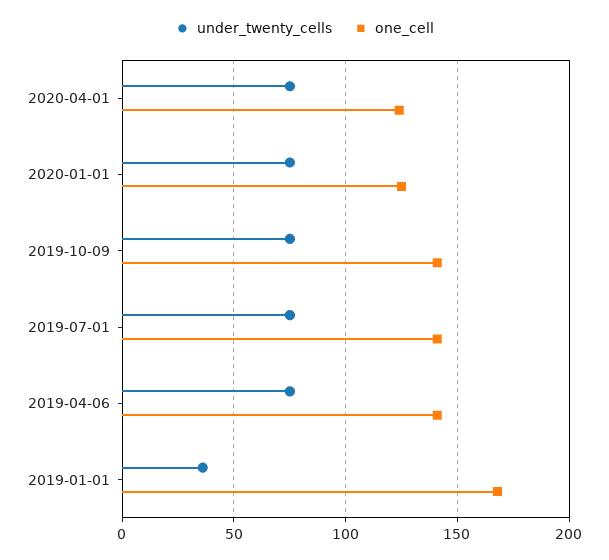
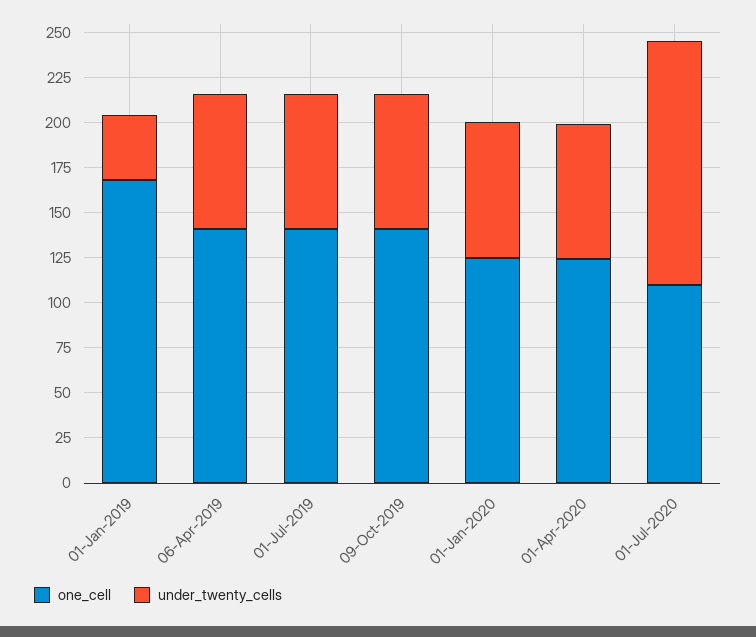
one_cell, 01-Jul-2020: none -> 110
under_twenty_cells, 01-Jul-2020: none -> 135

